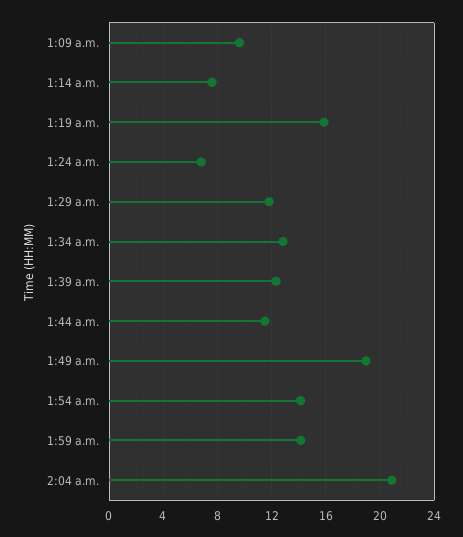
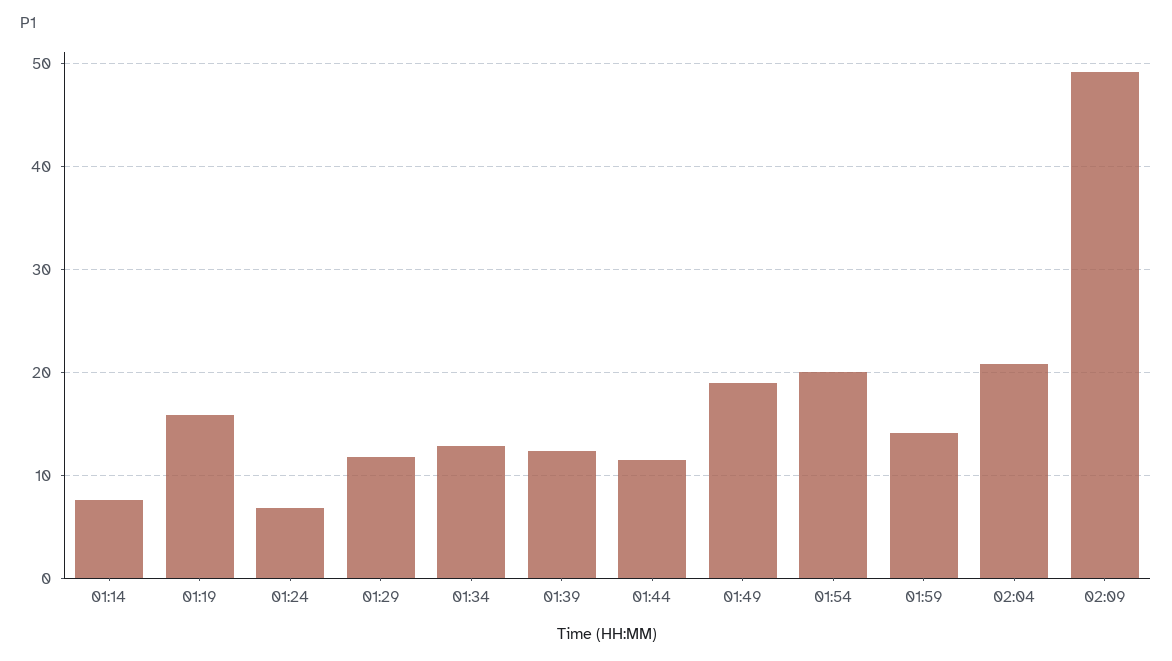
1:09 a.m.: 9.5 -> none
1:54 a.m.: 14 -> 20
02:09: none -> 49

